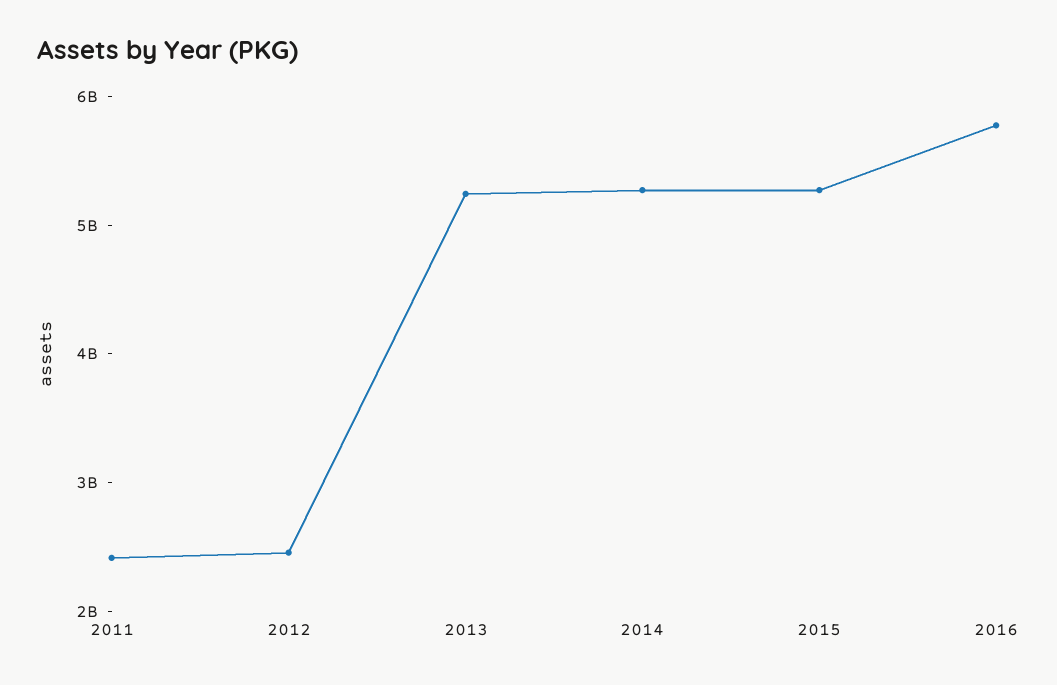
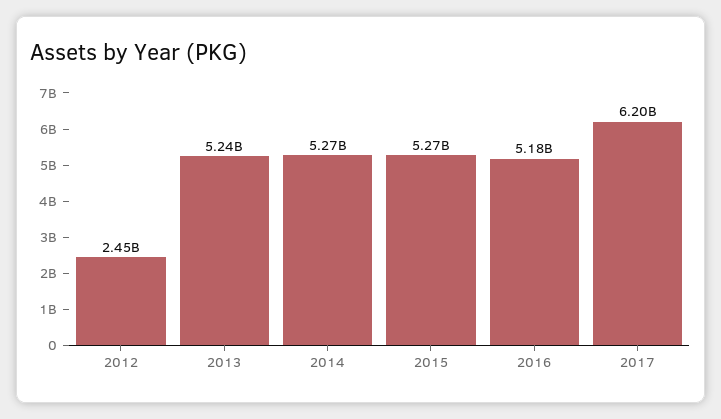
2011: 2400000000 -> none
2016: 5800000000 -> 5180000000
2017: none -> 6200000000

